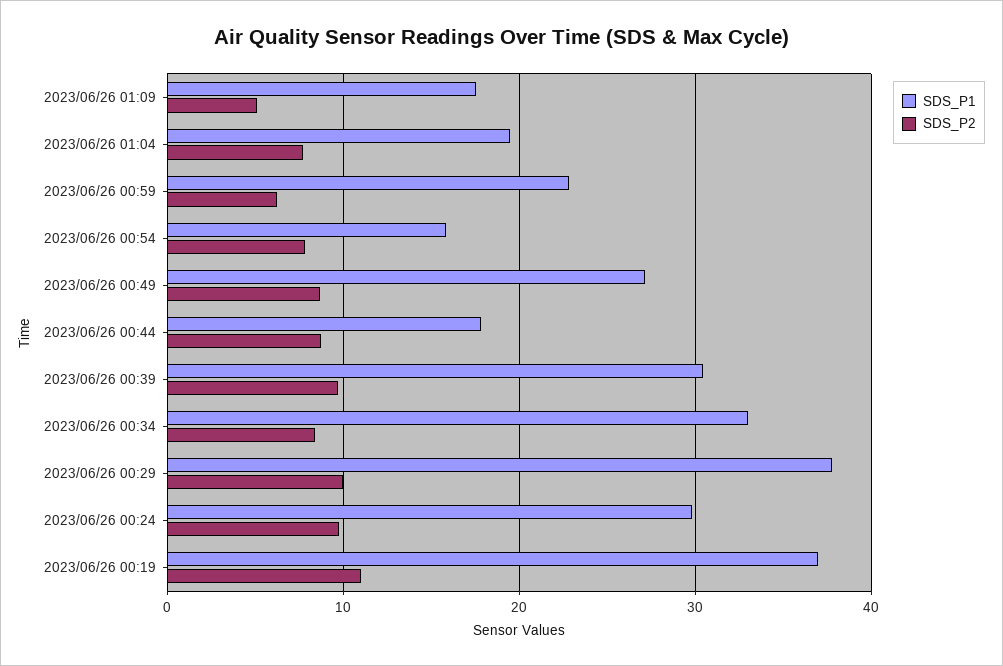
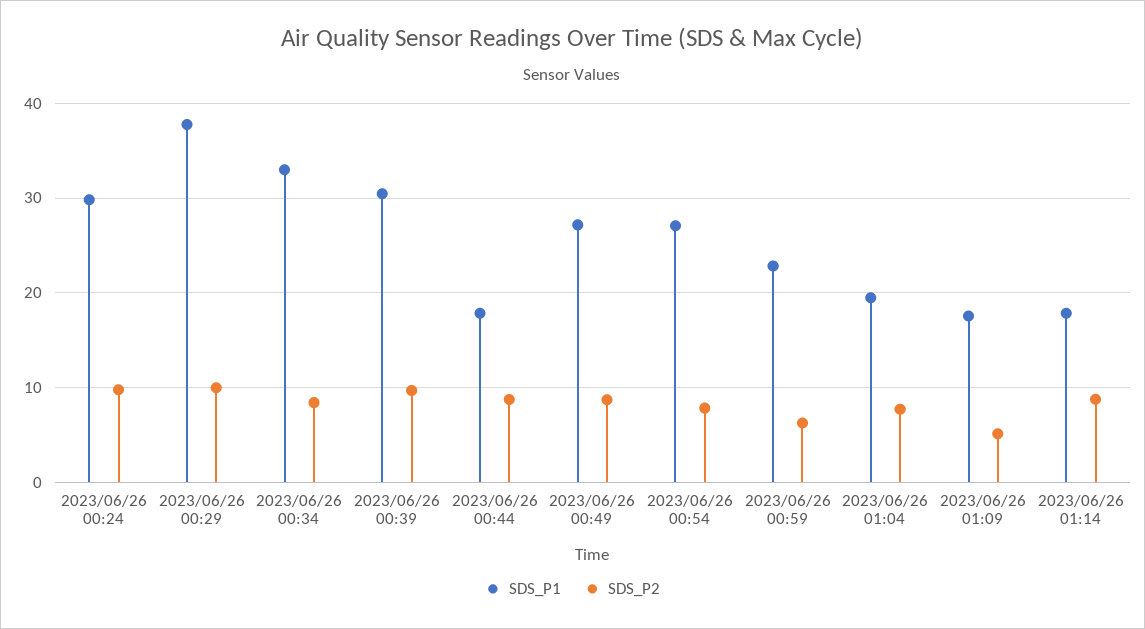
SDS_P1, 2023/06/26 00:54: 16 -> 27
SDS_P1, 2023/06/26 00:19: 37 -> none
SDS_P2, 2023/06/26 00:19: 11 -> none
SDS_P1, 2023/06/26 01:14: none -> 18
SDS_P2, 2023/06/26 01:14: none -> 9

